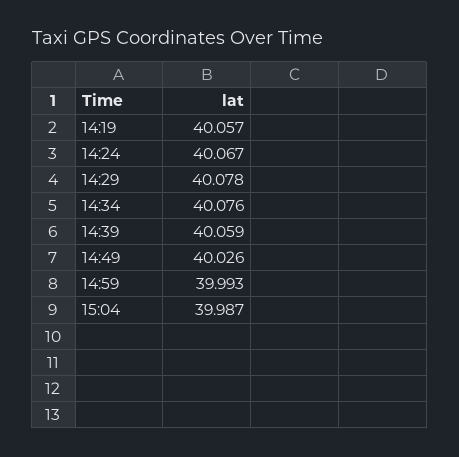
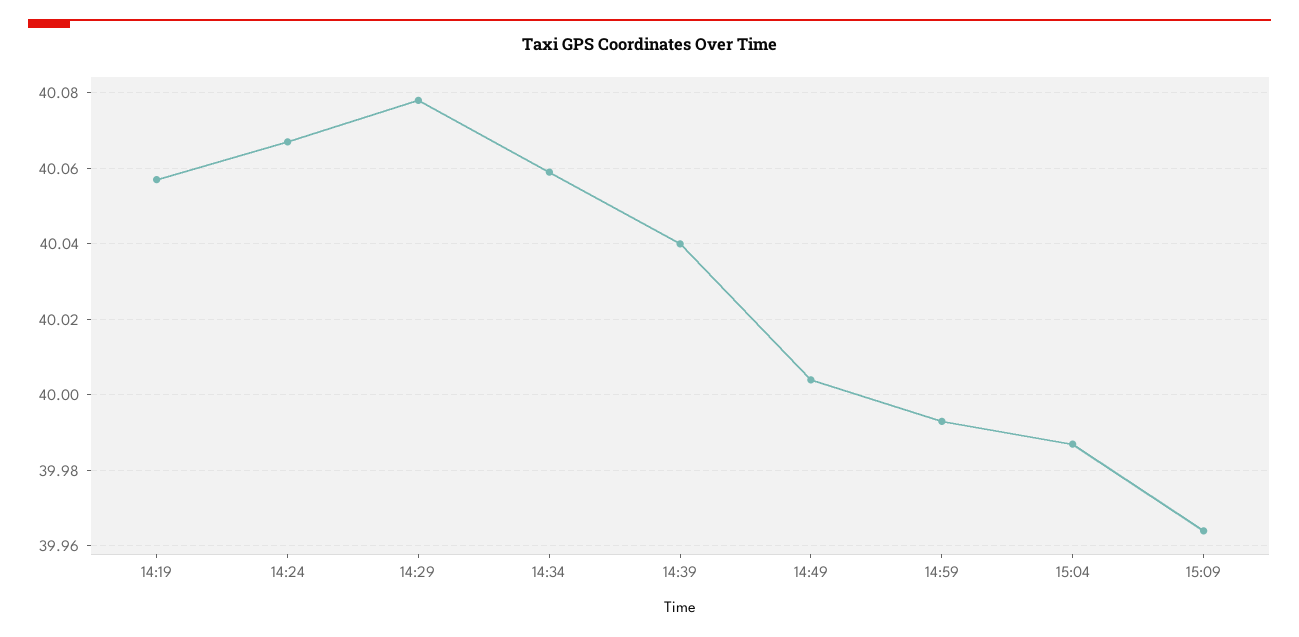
14:34: 40.076 -> 40.06
14:39: 40.059 -> 40.04
14:49: 40.026 -> 40.005
15:09: none -> 39.965

